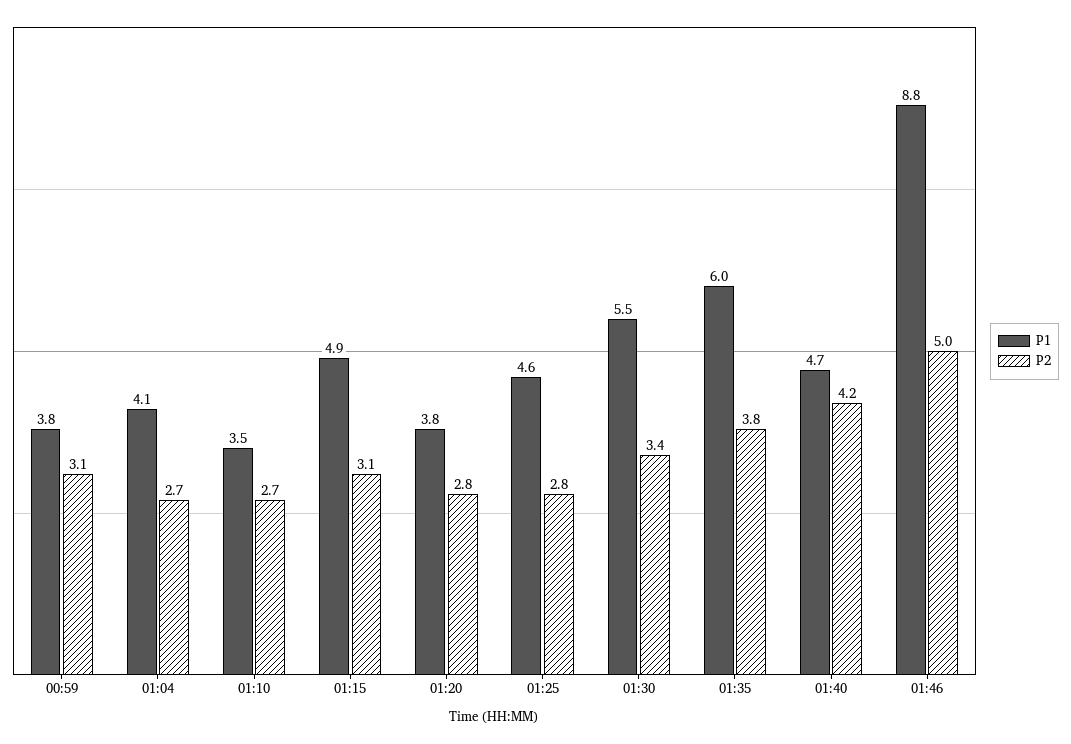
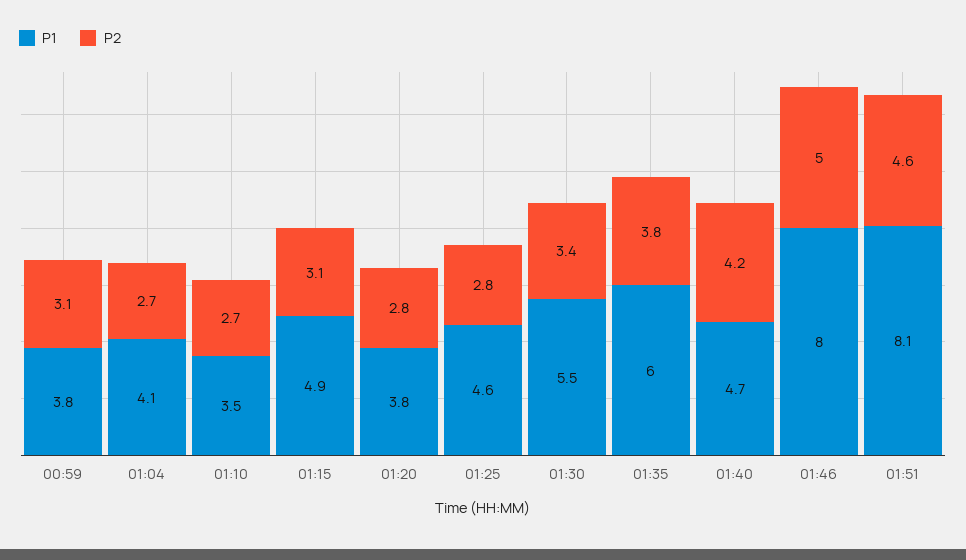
P1, 01:46: 8.8 -> 8
P1, 01:51: none -> 8.1
P2, 01:51: none -> 4.6

